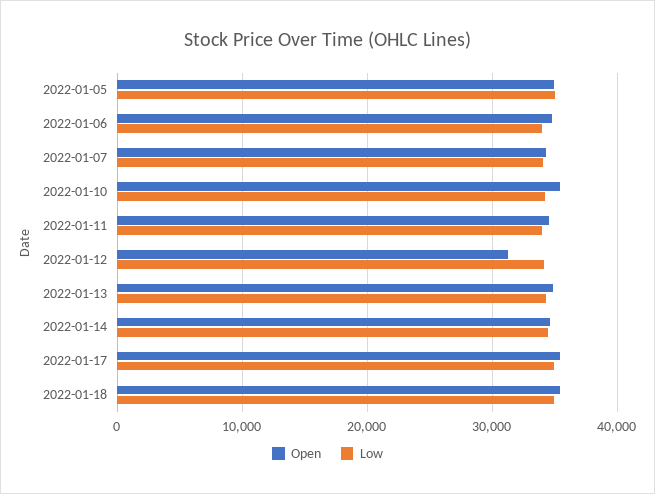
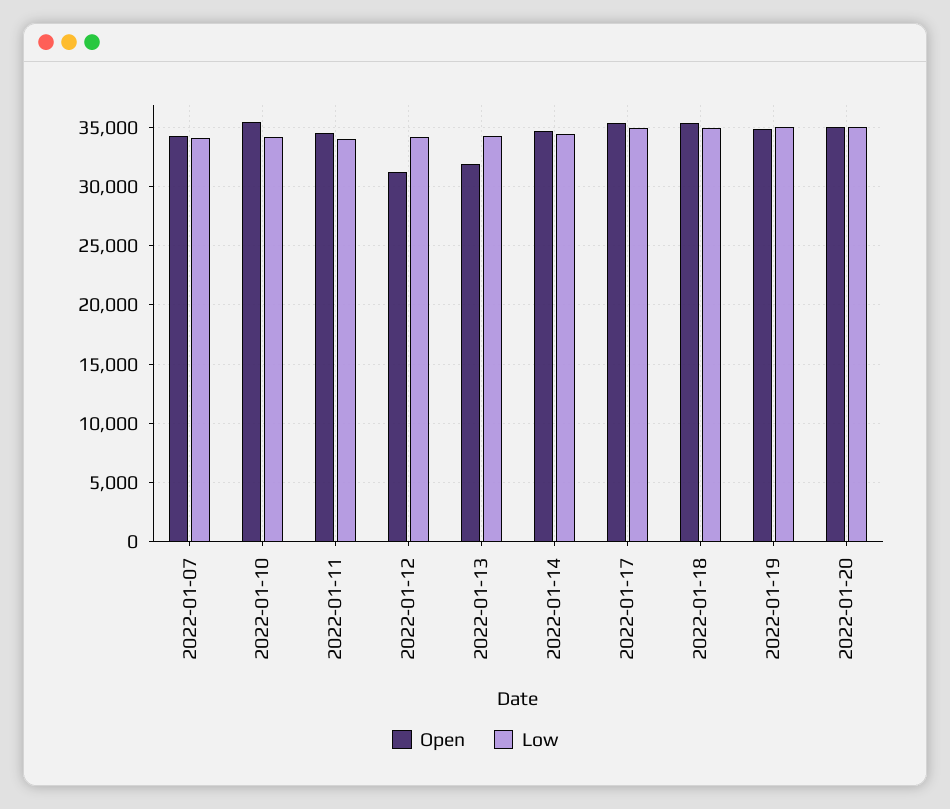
Open, 2022-01-05: 35000 -> none
Low, 2022-01-05: 35000 -> none
Open, 2022-01-06: 35000 -> none
Low, 2022-01-06: 34000 -> none
Open, 2022-01-13: 35000 -> 32000
Open, 2022-01-19: none -> 35000
Low, 2022-01-19: none -> 35000
Open, 2022-01-20: none -> 35000
Low, 2022-01-20: none -> 35000

